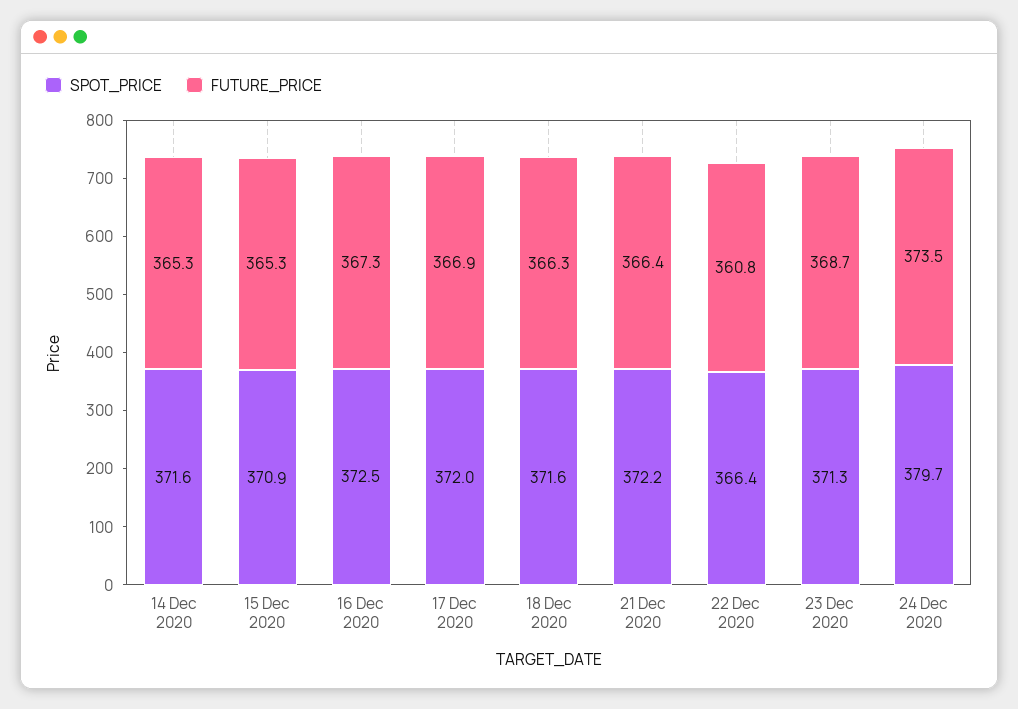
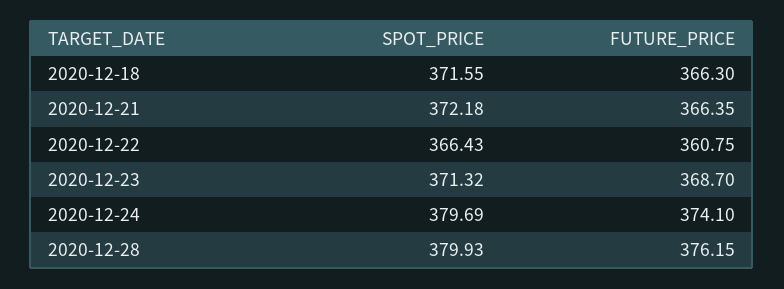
SPOT_PRICE, 14 Dec 2020: 371.6 -> none
FUTURE_PRICE, 14 Dec 2020: 365.3 -> none
SPOT_PRICE, 15 Dec 2020: 370.9 -> none
FUTURE_PRICE, 15 Dec 2020: 365.3 -> none
SPOT_PRICE, 16 Dec 2020: 372.5 -> none
FUTURE_PRICE, 16 Dec 2020: 367.3 -> none
SPOT_PRICE, 17 Dec 2020: 372 -> none
FUTURE_PRICE, 17 Dec 2020: 366.9 -> none
FUTURE_PRICE, 24 Dec 2020: 373.5 -> 374.1
SPOT_PRICE, 2020-12-28: none -> 379.93
FUTURE_PRICE, 2020-12-28: none -> 376.15

